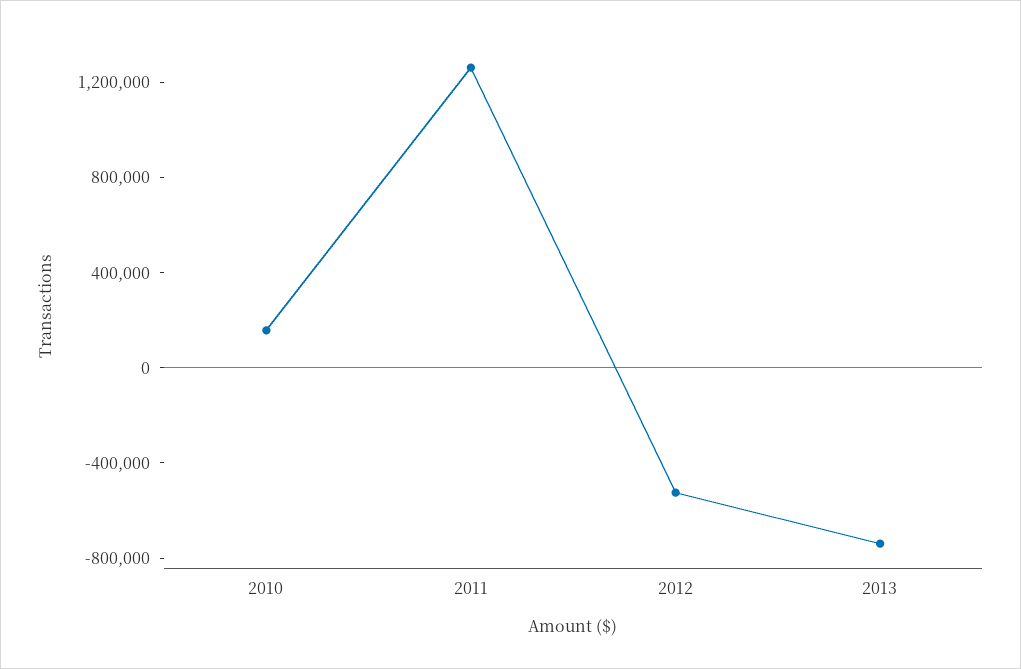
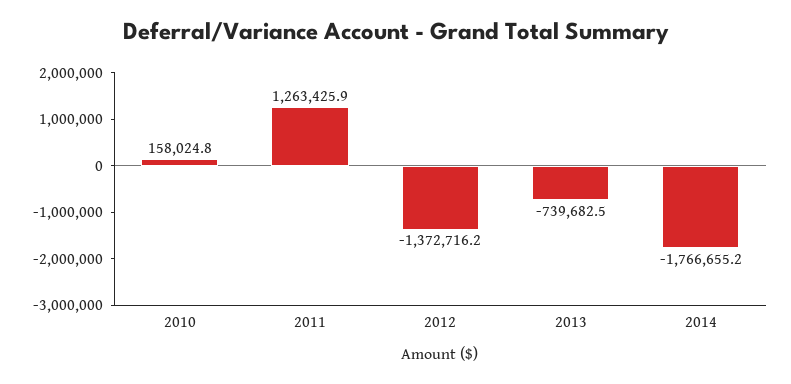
2012: -500000 -> -1372716.2
2014: none -> -1766655.2

